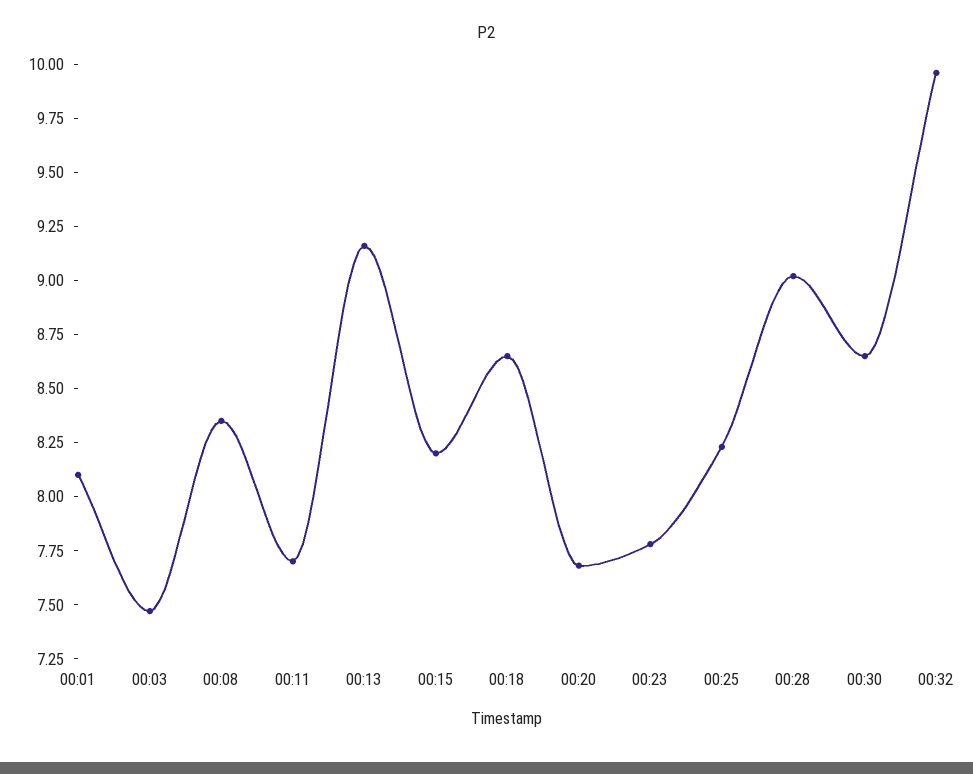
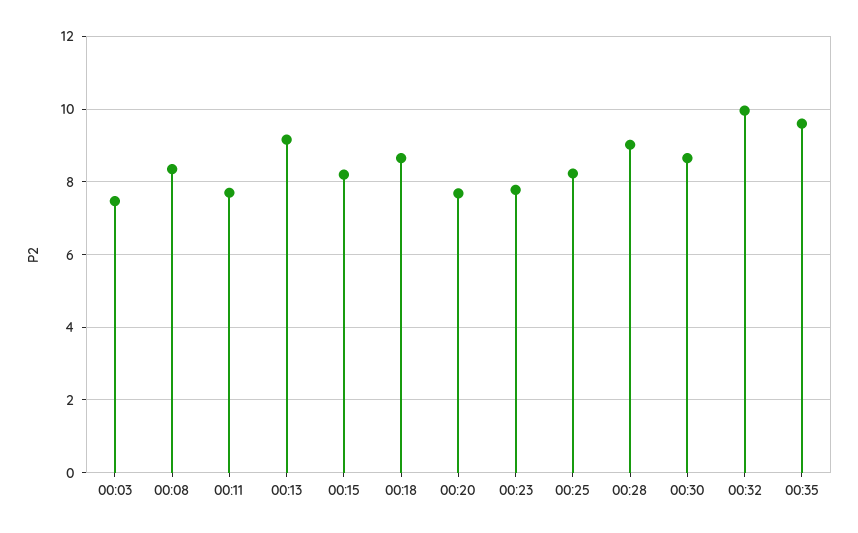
00:01: 8.1 -> none
00:35: none -> 9.6

